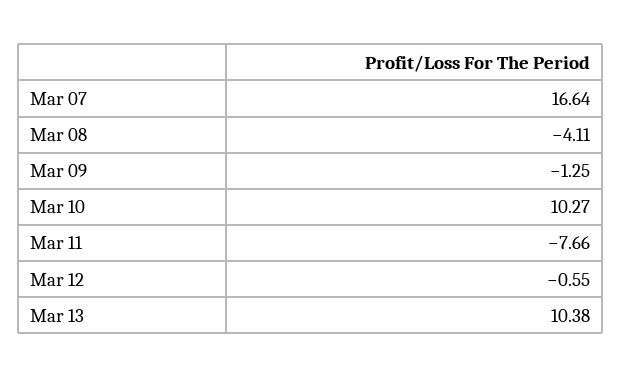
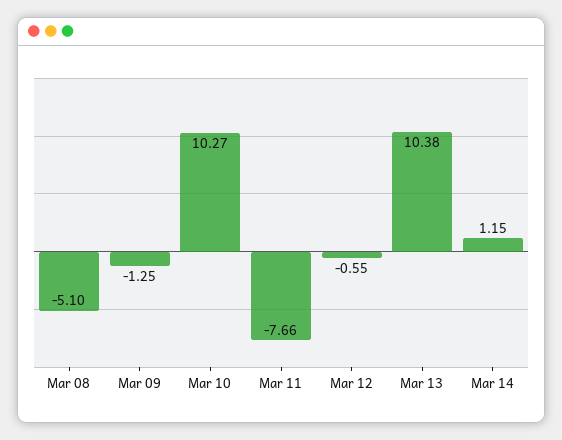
Mar 07: 16.64 -> none
Mar 08: -4.11 -> -5.1
Mar 14: none -> 1.15

